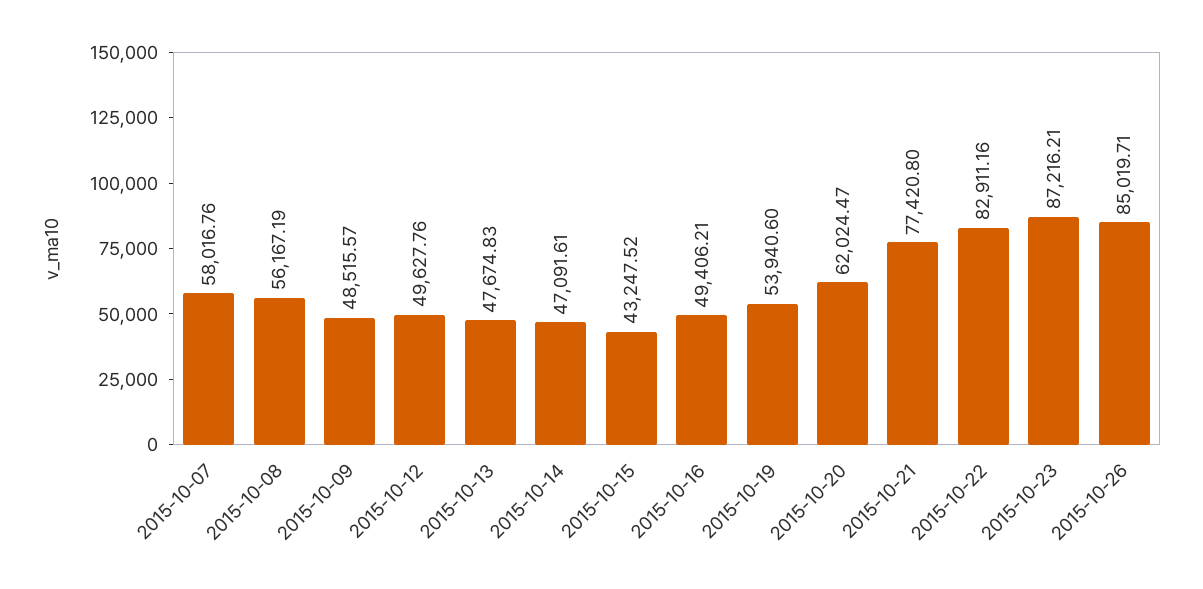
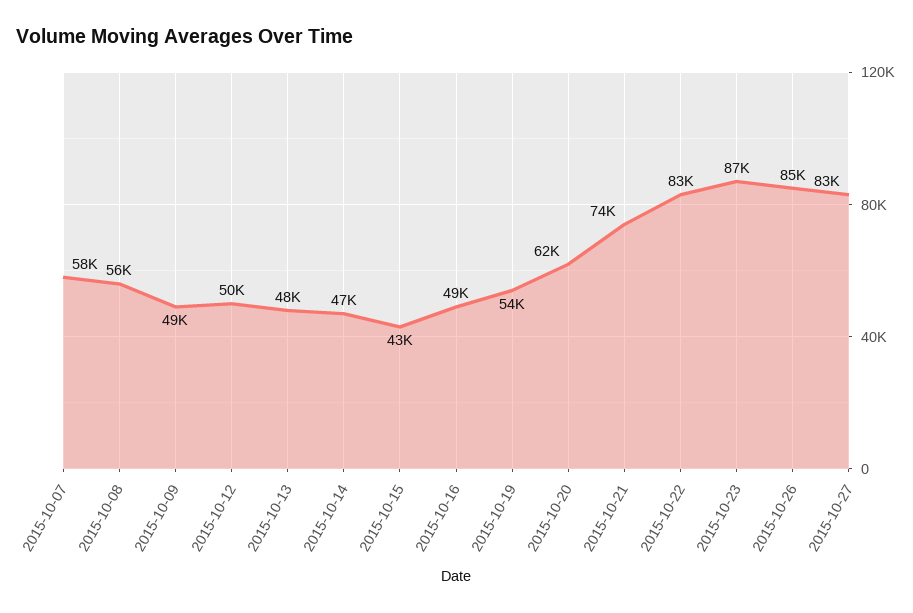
2015-10-21: 77420.8 -> 74000
2015-10-27: none -> 83000

